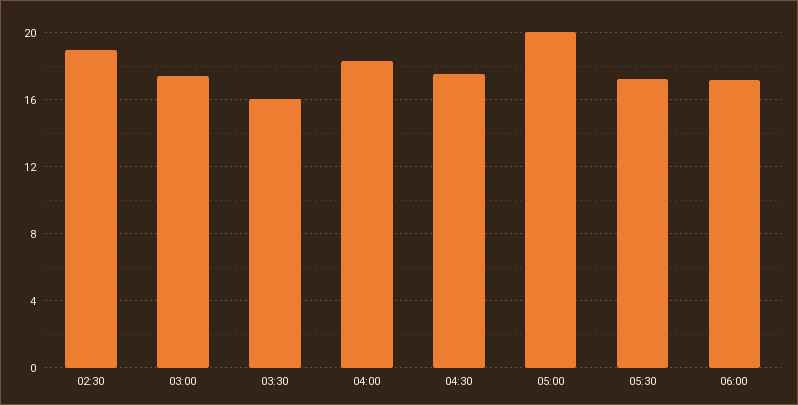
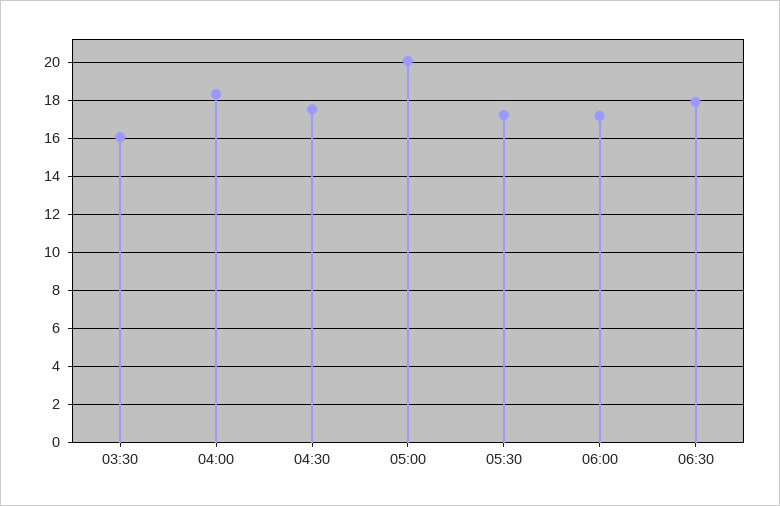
02:30: 19 -> none
03:00: 17.5 -> none
06:30: none -> 18

